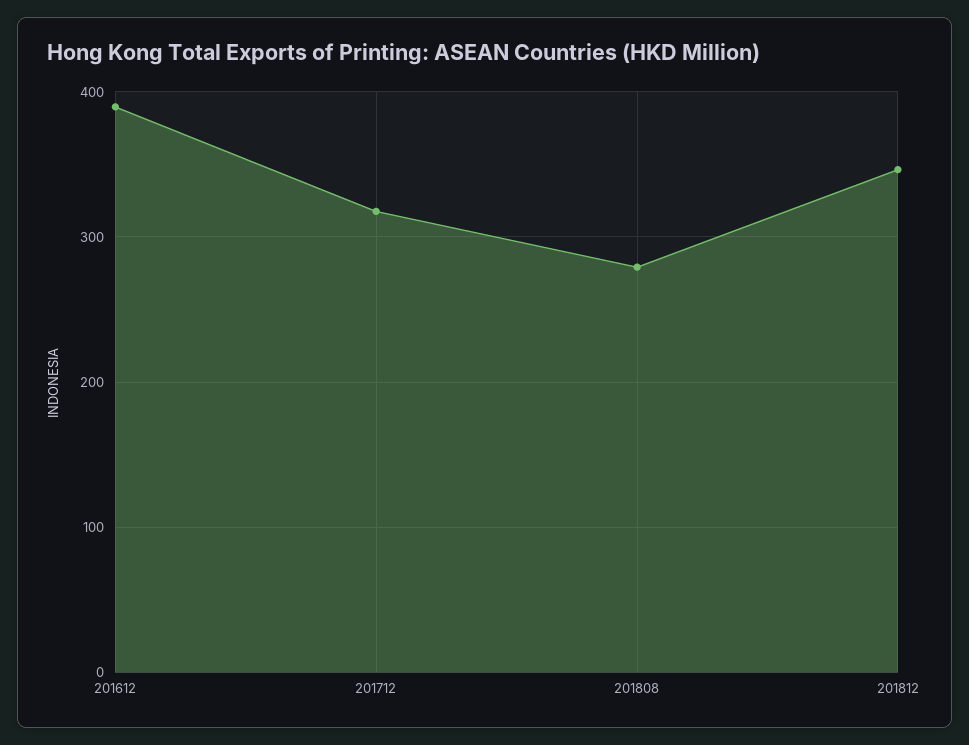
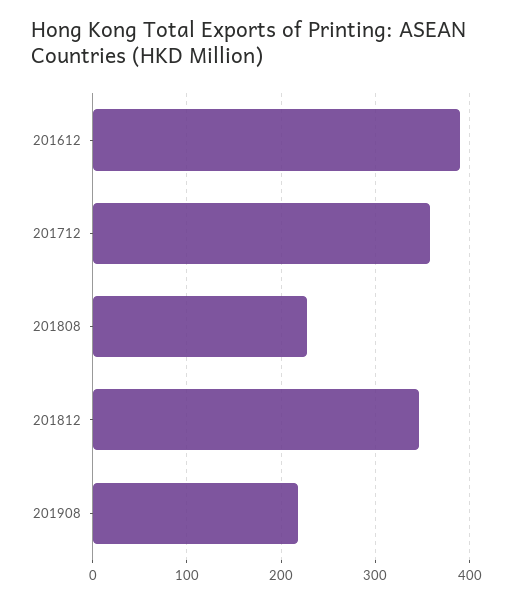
201712: 320 -> 360
201808: 280 -> 230
201908: none -> 220

